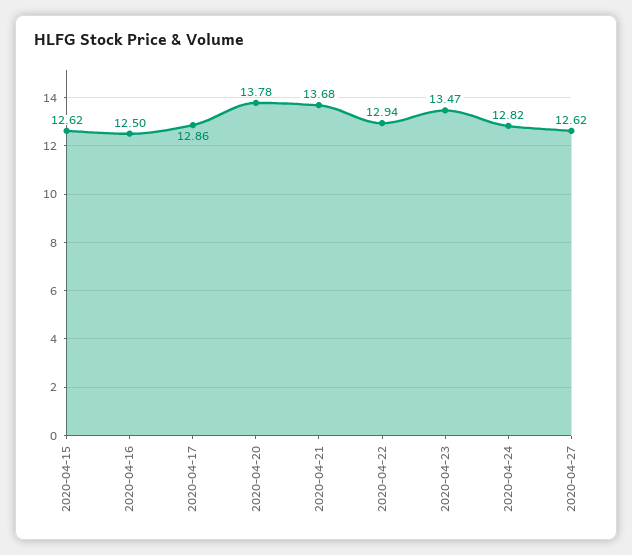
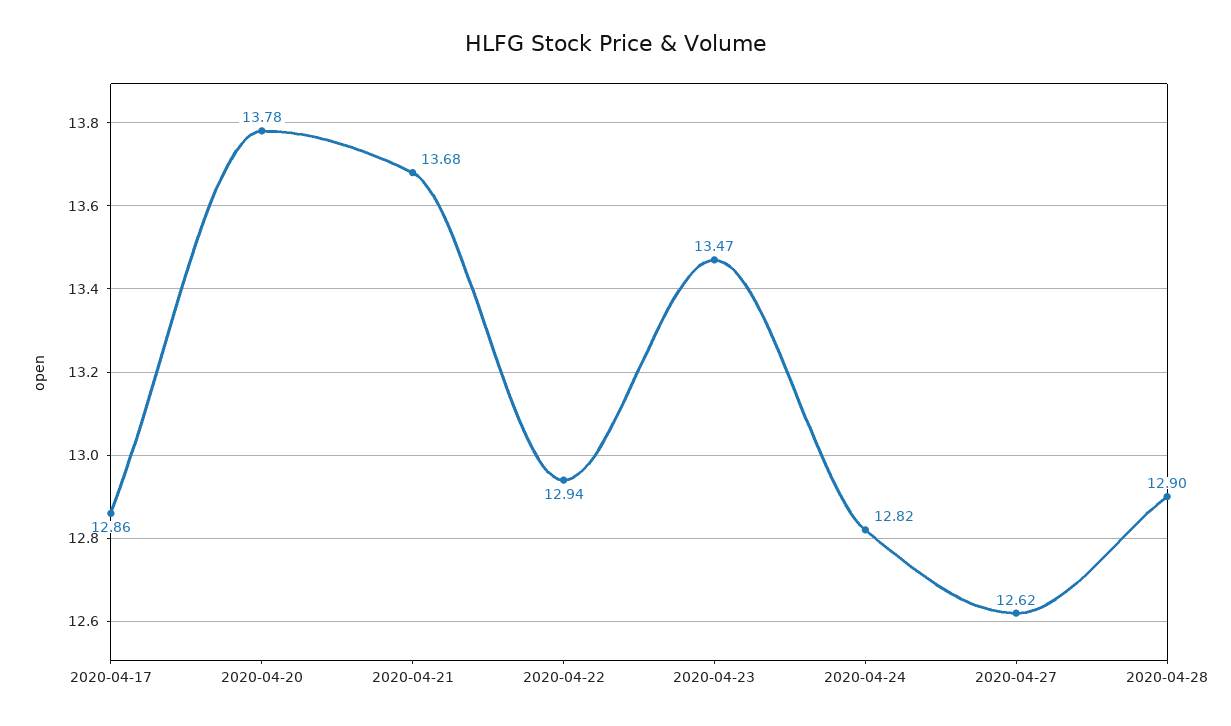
2020-04-15: 12.62 -> none
2020-04-16: 12.5 -> none
2020-04-28: none -> 12.9

